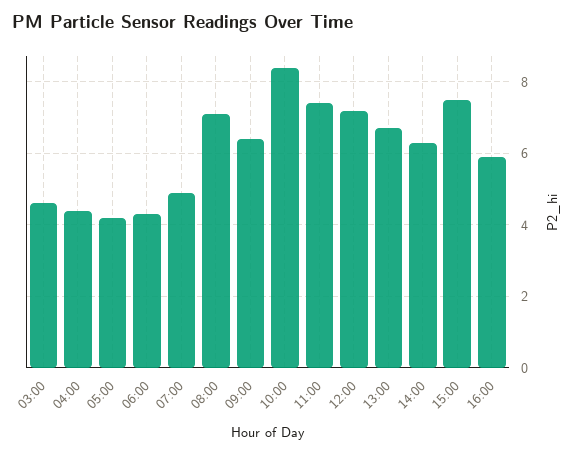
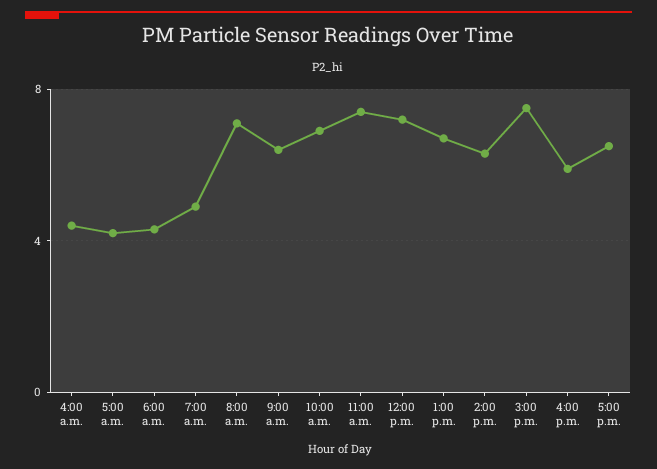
03:00: 4.5 -> none
10:00: 8.5 -> 7
5:00 p.m.: none -> 6.5

